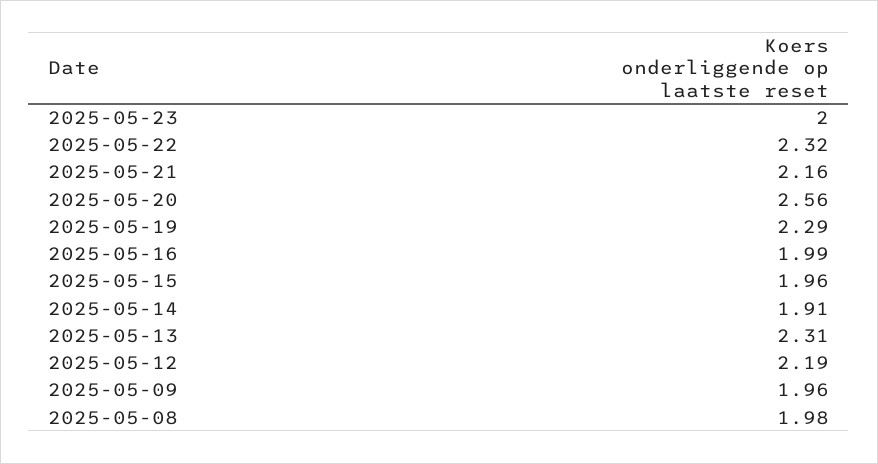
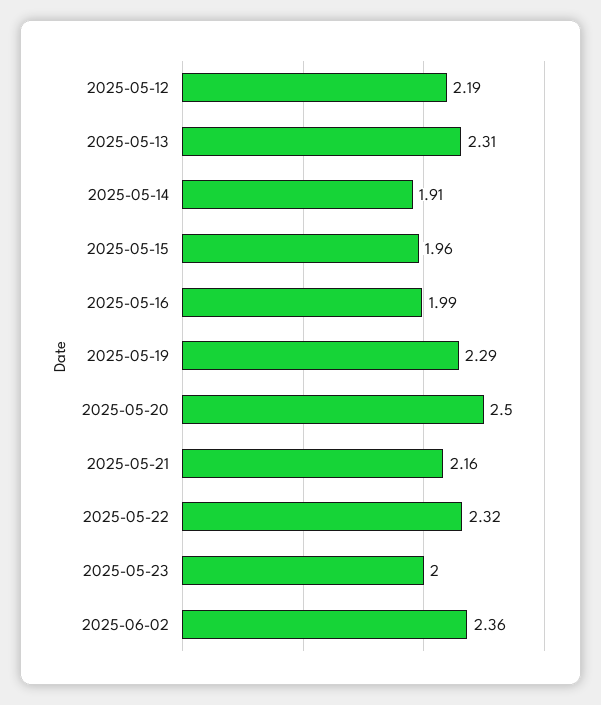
2025-05-20: 2.56 -> 2.5
2025-05-09: 1.96 -> none
2025-05-08: 1.98 -> none
2025-06-02: none -> 2.36

